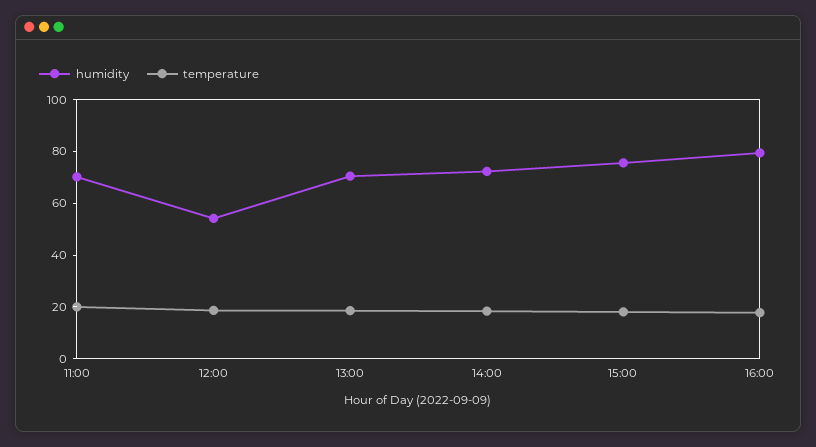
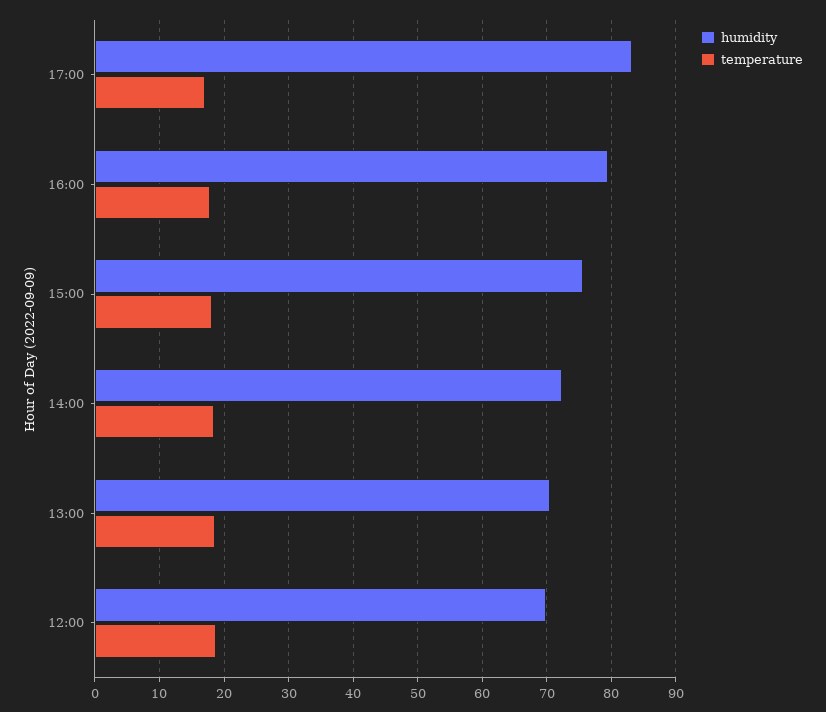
humidity, 11:00: 70 -> none
temperature, 11:00: 20 -> none
humidity, 12:00: 55 -> 70
humidity, 17:00: none -> 83
temperature, 17:00: none -> 17

